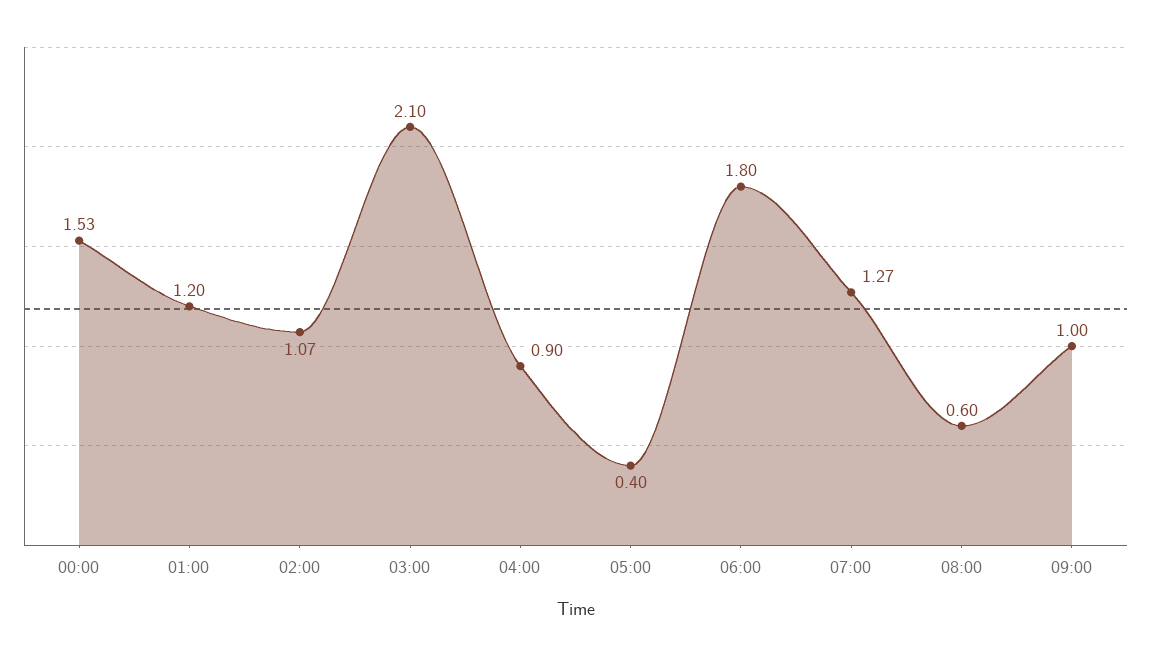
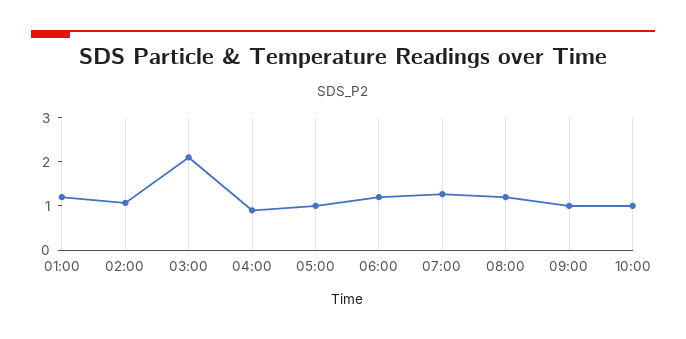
00:00: 1.53 -> none
05:00: 0.4 -> 1
06:00: 1.8 -> 1.2
08:00: 0.6 -> 1.2
10:00: none -> 1

